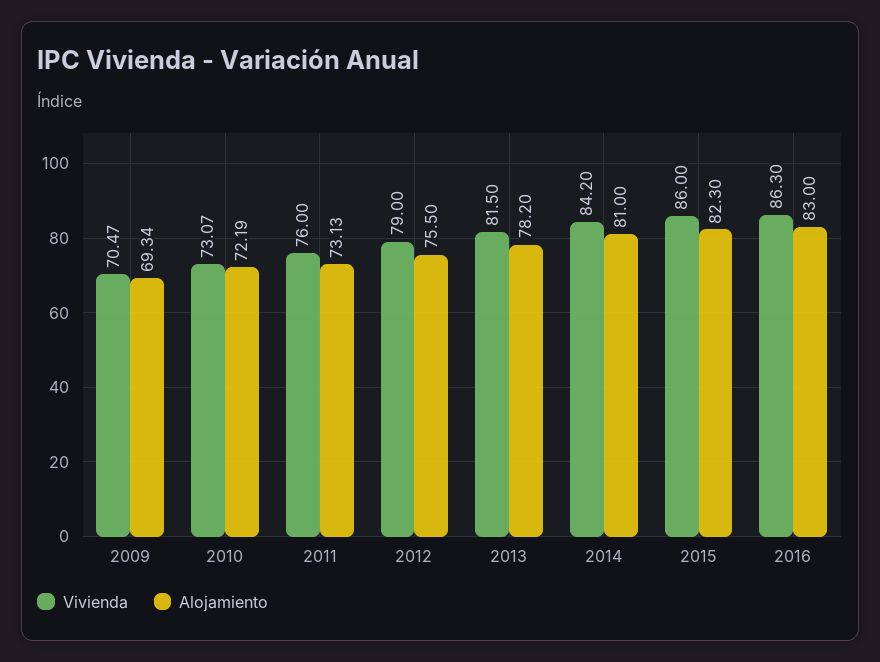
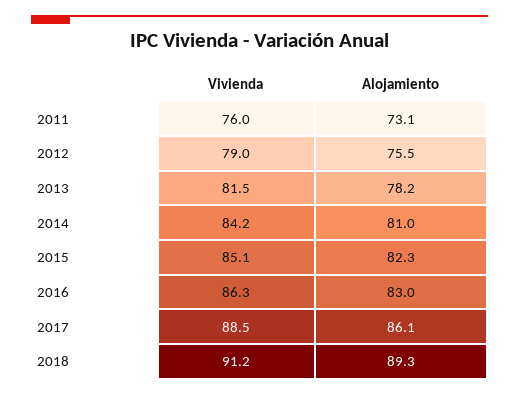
Vivienda, 2009: 70.47 -> none
Alojamiento, 2009: 69.34 -> none
Vivienda, 2010: 73.07 -> none
Alojamiento, 2010: 72.19 -> none
Vivienda, 2015: 86 -> 85.1
Vivienda, 2017: none -> 88.5
Alojamiento, 2017: none -> 86.1
Vivienda, 2018: none -> 91.2
Alojamiento, 2018: none -> 89.3

